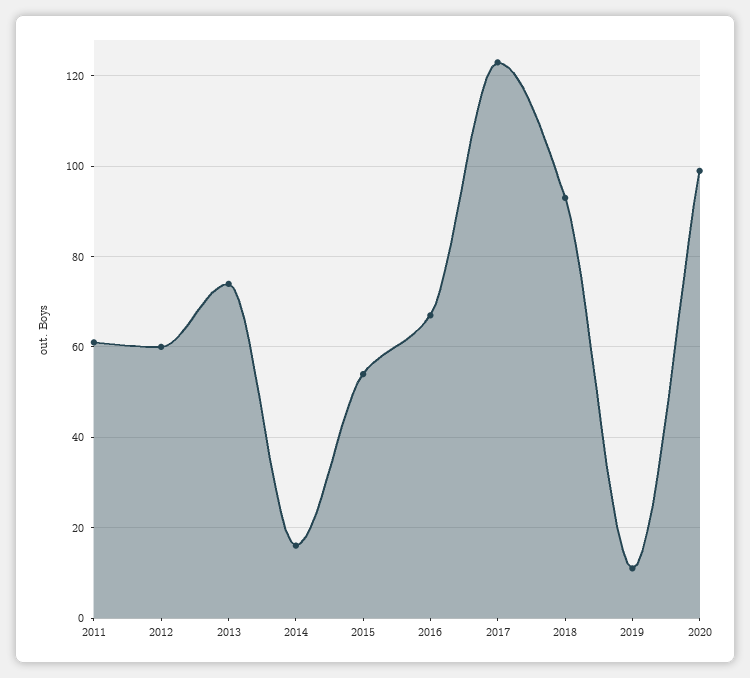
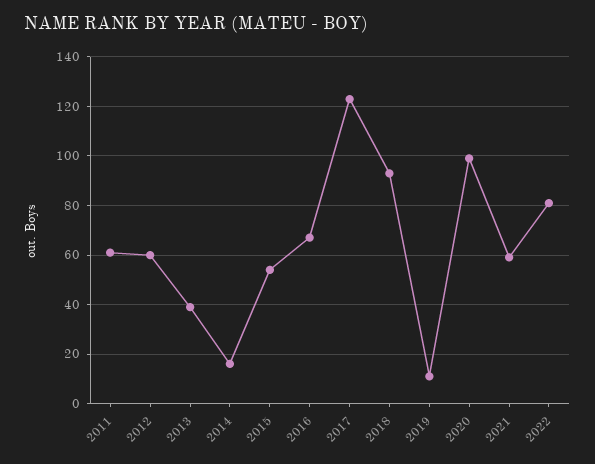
2013: 75 -> 40
2021: none -> 60
2022: none -> 80

